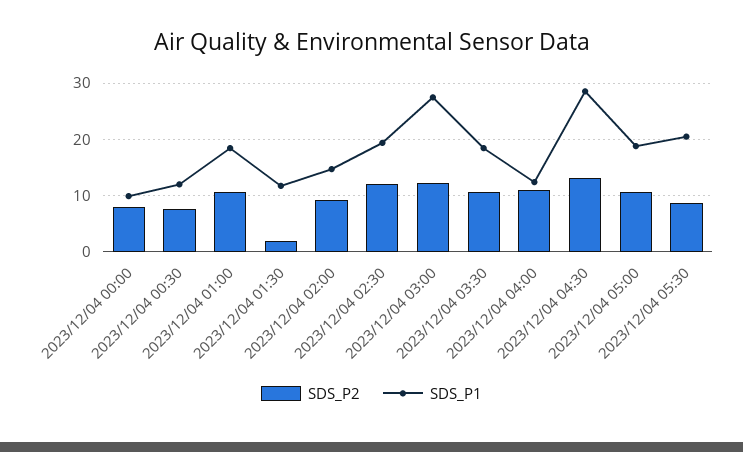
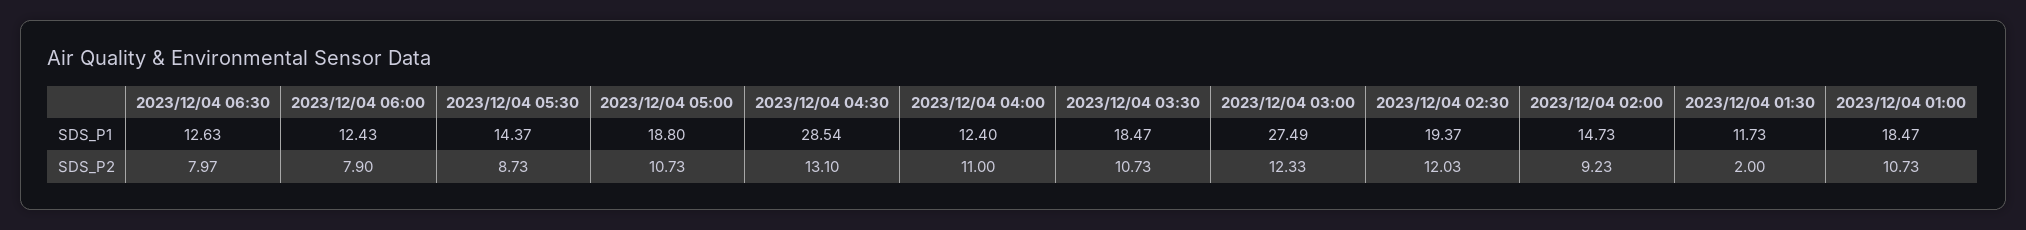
SDS_P2, 2023/12/04 00:00: 8 -> none
SDS_P1, 2023/12/04 00:00: 10 -> none
SDS_P2, 2023/12/04 00:30: 8 -> none
SDS_P1, 2023/12/04 00:30: 12 -> none
SDS_P1, 2023/12/04 05:30: 20 -> 14.37
SDS_P1, 2023/12/04 06:30: none -> 12.63
SDS_P1, 2023/12/04 06:00: none -> 12.43
SDS_P2, 2023/12/04 06:30: none -> 7.97
SDS_P2, 2023/12/04 06:00: none -> 7.9

